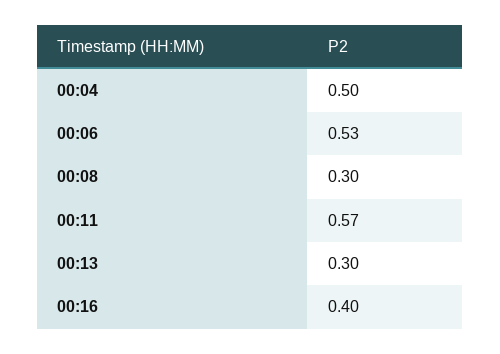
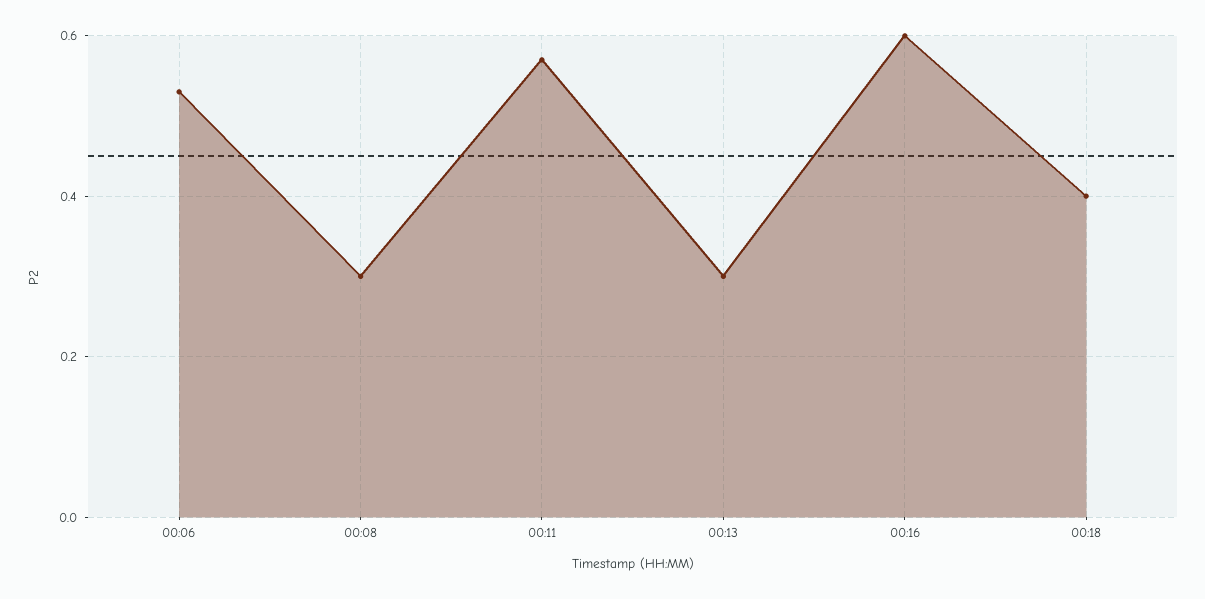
00:04: 0.5 -> none
00:16: 0.4 -> 0.6
00:18: none -> 0.4

